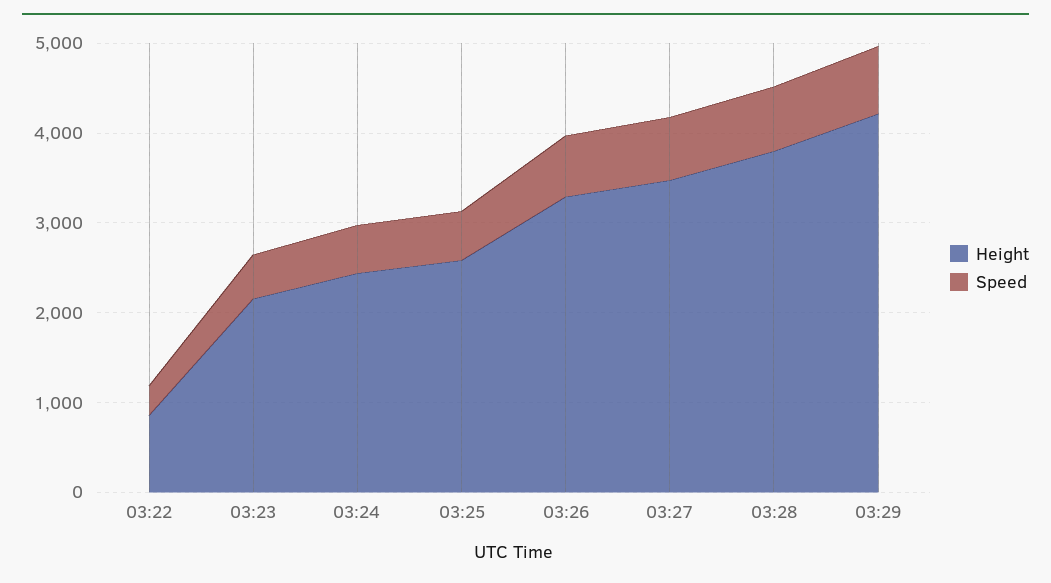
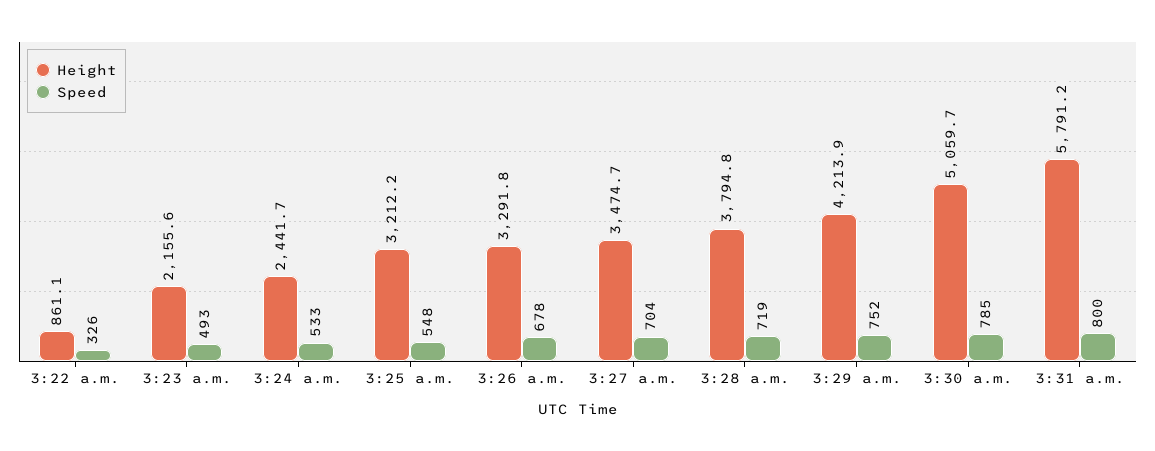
Height, 03:25: 2600 -> 3212.2
Height, 3:30 a.m.: none -> 5059.7
Speed, 3:30 a.m.: none -> 785
Height, 3:31 a.m.: none -> 5791.2
Speed, 3:31 a.m.: none -> 800

